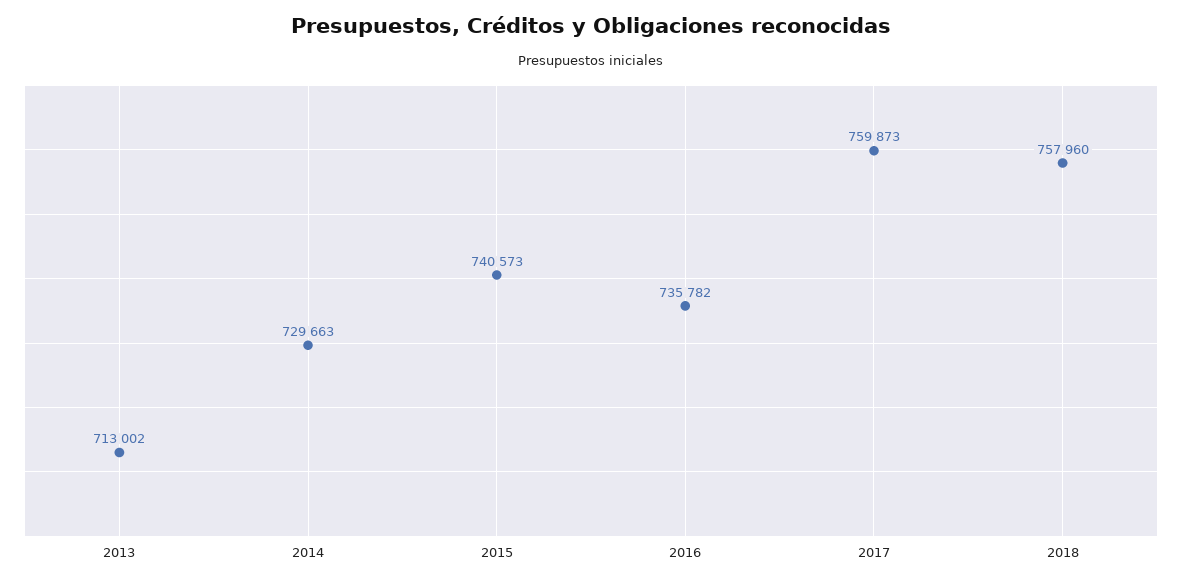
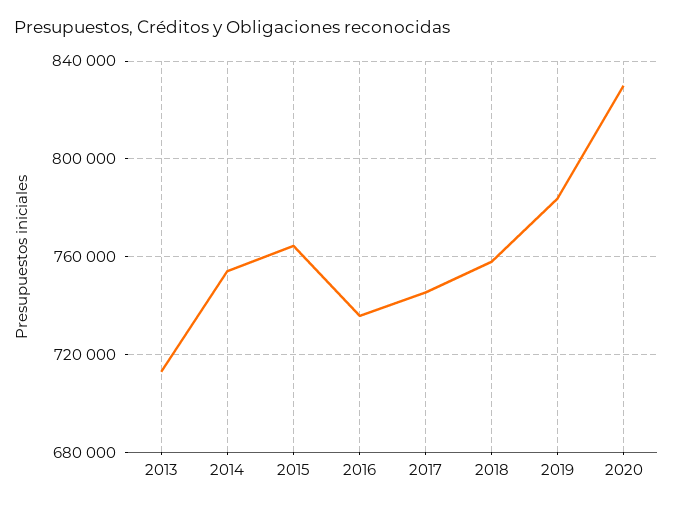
2014: 729663 -> 755000
2015: 740573 -> 765000
2017: 759873 -> 745000
2019: none -> 785000
2020: none -> 830000

